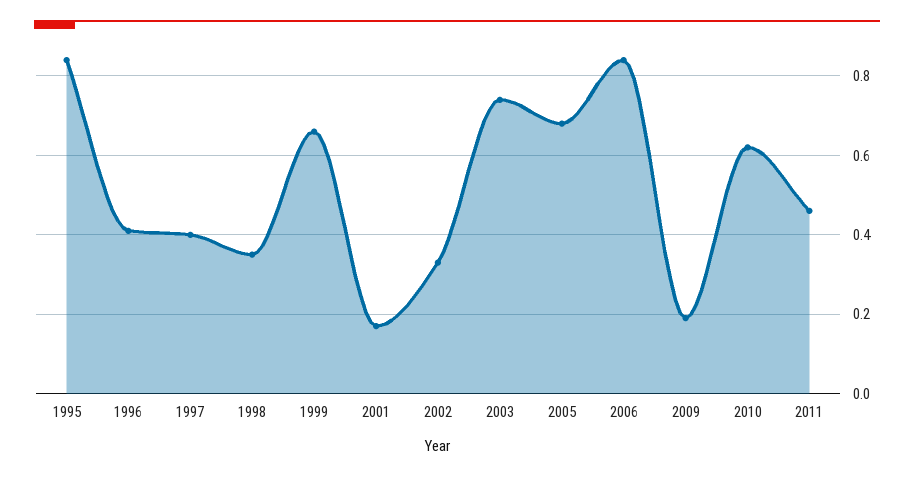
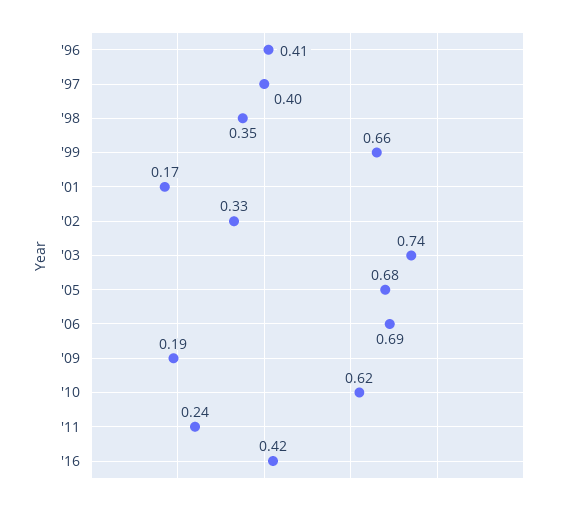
1995: 0.85 -> none
2006: 0.85 -> 0.69
2011: 0.45 -> 0.24
'16: none -> 0.42

